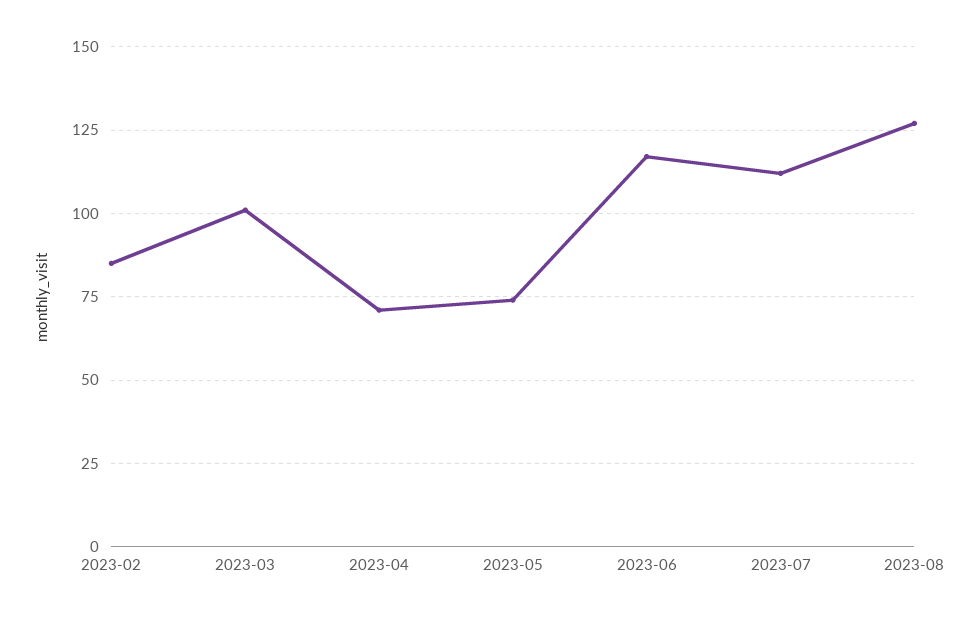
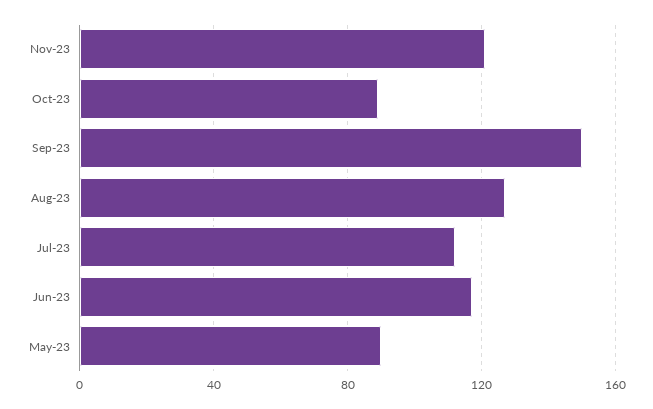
2023-02: 85 -> none
2023-03: 100 -> none
2023-04: 70 -> none
2023-05: 75 -> 90
Nov-23: none -> 120
Oct-23: none -> 90
Sep-23: none -> 150

